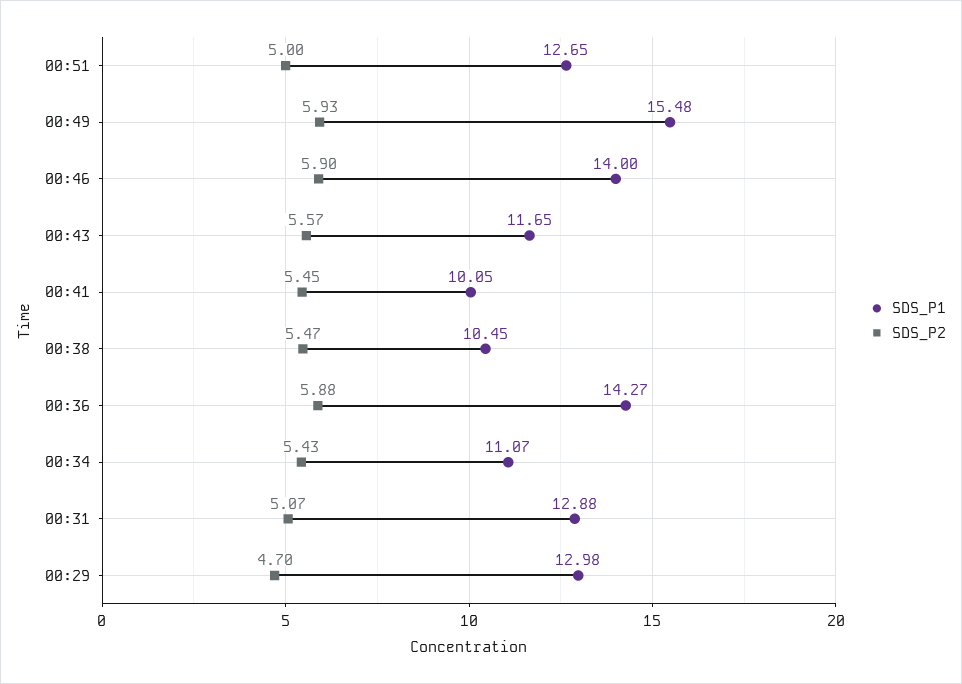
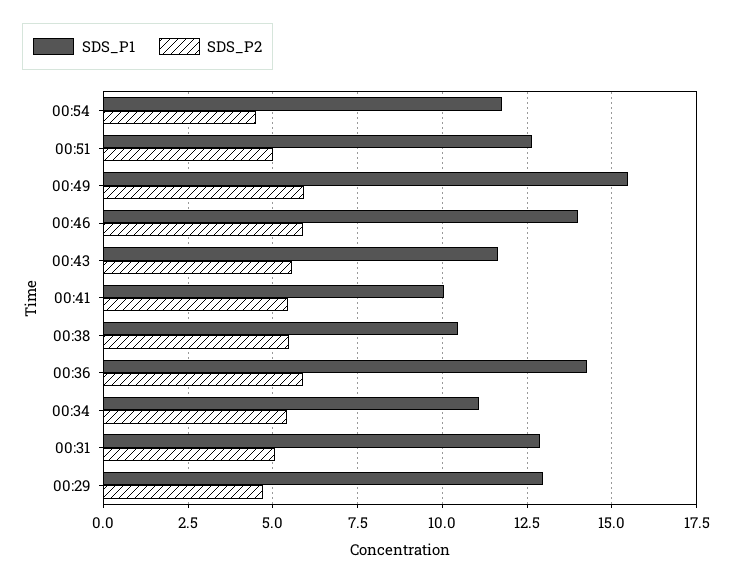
SDS_P1, 00:54: none -> 11.75
SDS_P2, 00:54: none -> 4.5

